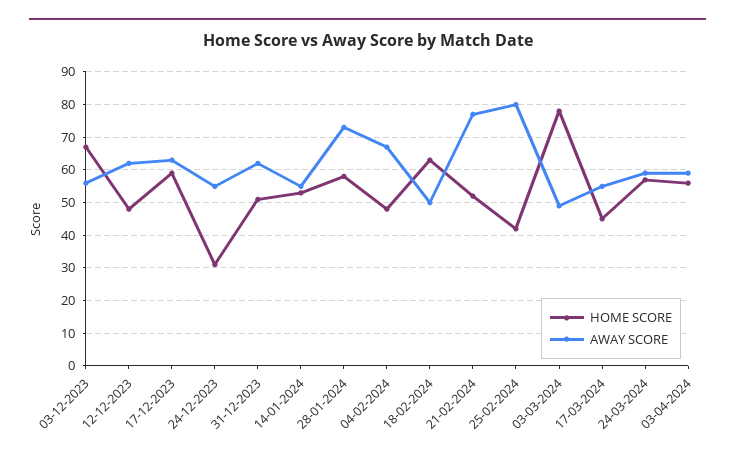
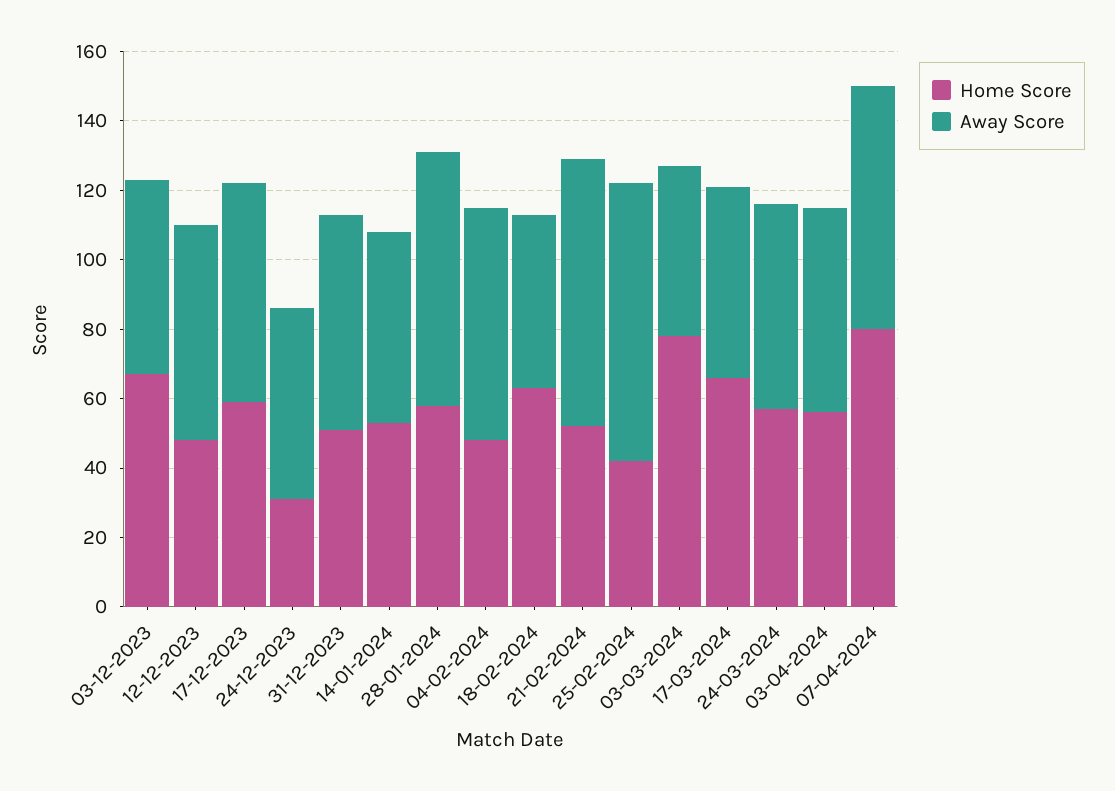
HOME SCORE, 17-03-2024: 45 -> 65
HOME SCORE, 07-04-2024: none -> 80
AWAY SCORE, 07-04-2024: none -> 70

